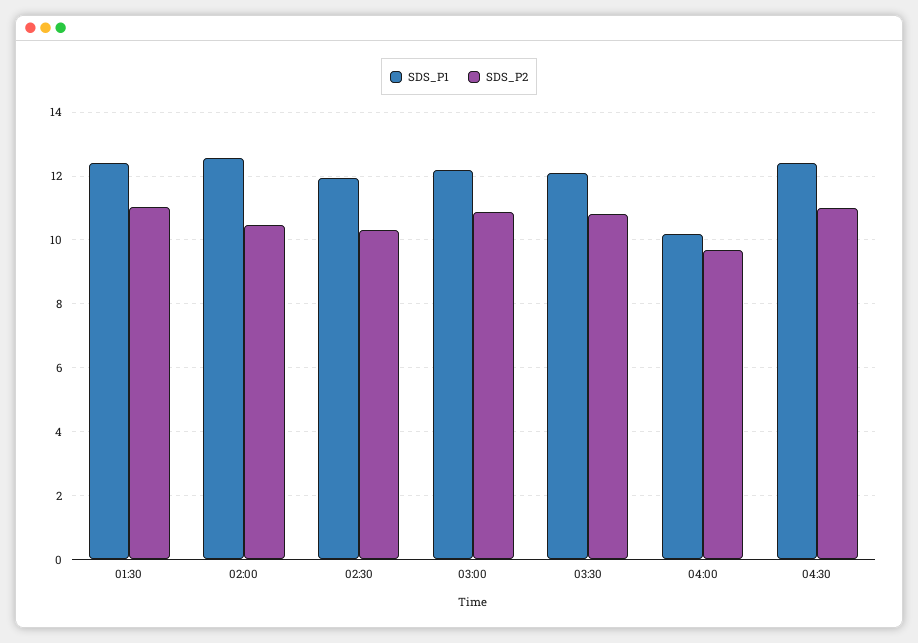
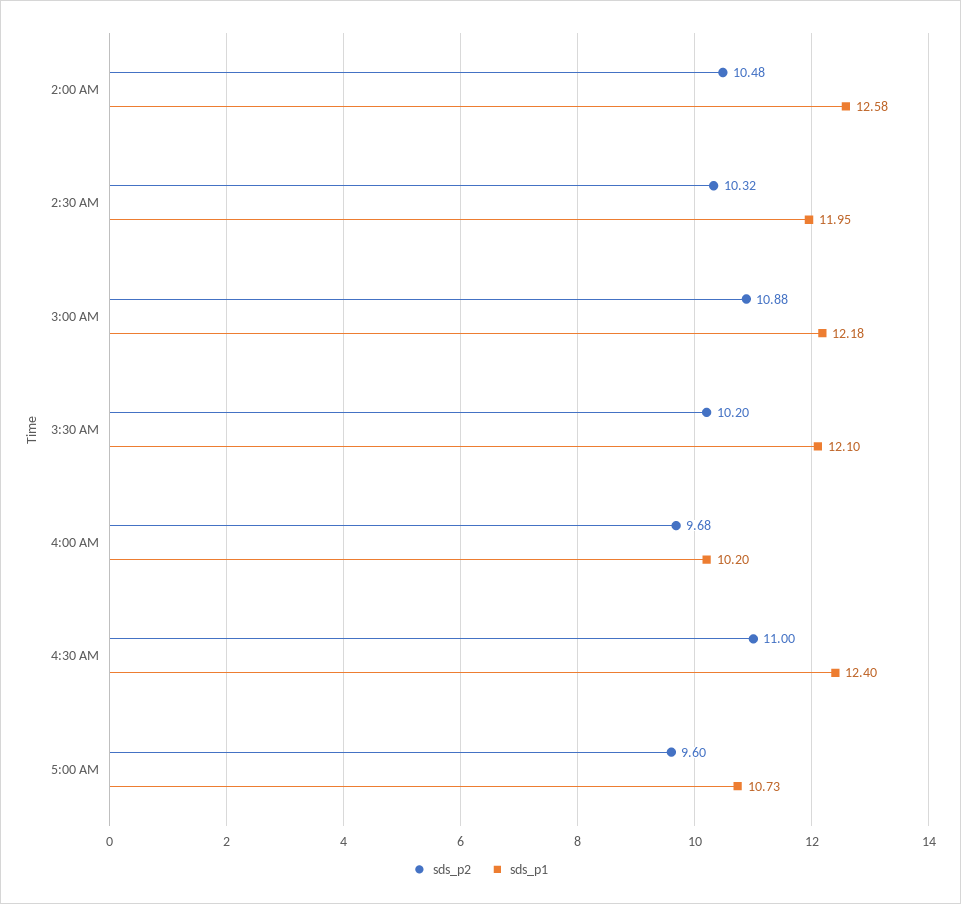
SDS_P1, 01:30: 12.4 -> none
SDS_P2, 01:30: 11 -> none
SDS_P2, 03:30: 10.8 -> 10.2
SDS_P2, 5:00 AM: none -> 9.6
SDS_P1, 5:00 AM: none -> 10.73

